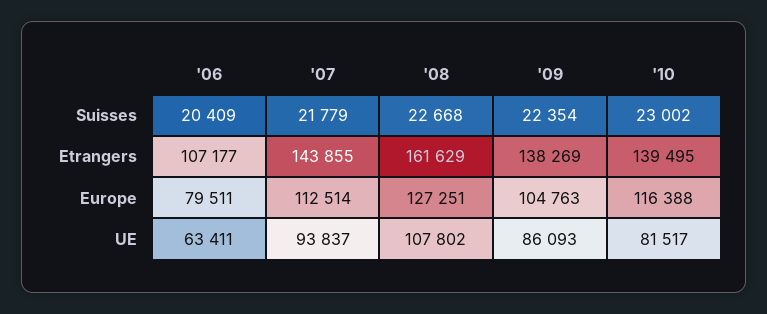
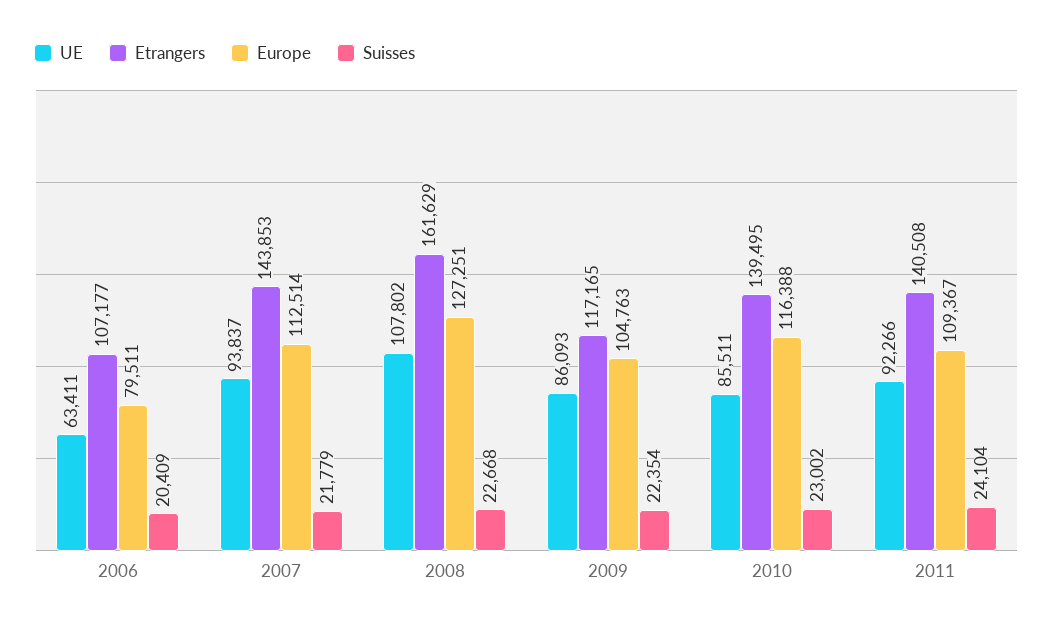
Etrangers, '07: 143855 -> 143853
Etrangers, '09: 138269 -> 117165
UE, '10: 81517 -> 85511
UE, 2011: none -> 92266
Etrangers, 2011: none -> 140508
Europe, 2011: none -> 109367
Suisses, 2011: none -> 24104

